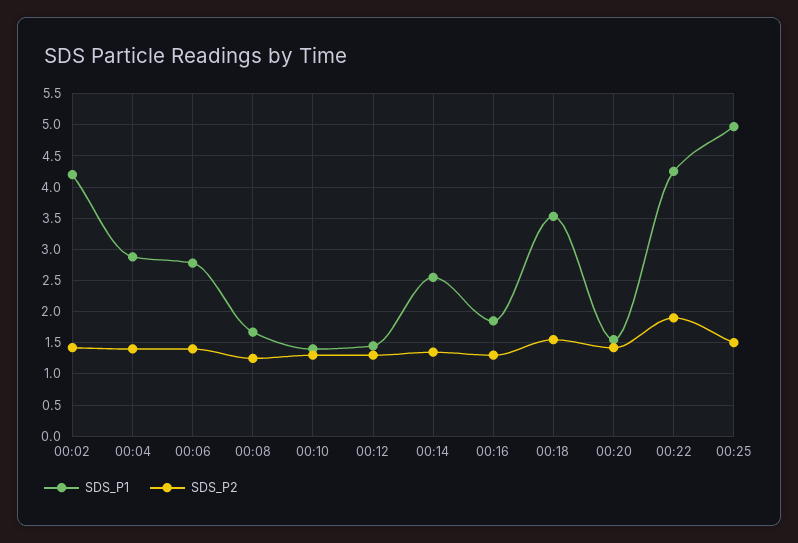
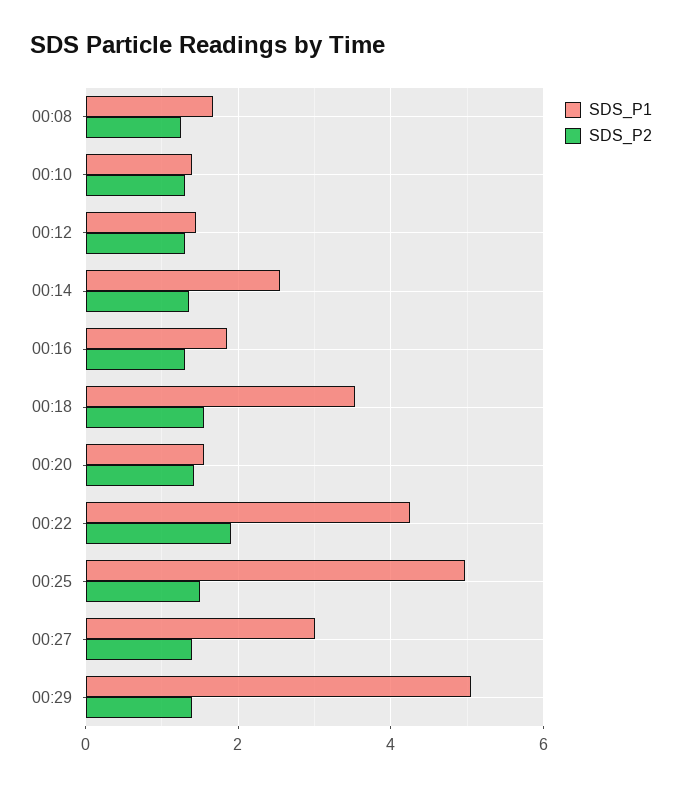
SDS_P1, 00:02: 4.2 -> none
SDS_P2, 00:02: 1.4 -> none
SDS_P1, 00:04: 2.9 -> none
SDS_P2, 00:04: 1.4 -> none
SDS_P1, 00:06: 2.8 -> none
SDS_P2, 00:06: 1.4 -> none
SDS_P1, 00:27: none -> 3
SDS_P2, 00:27: none -> 1.4
SDS_P1, 00:29: none -> 5
SDS_P2, 00:29: none -> 1.4

